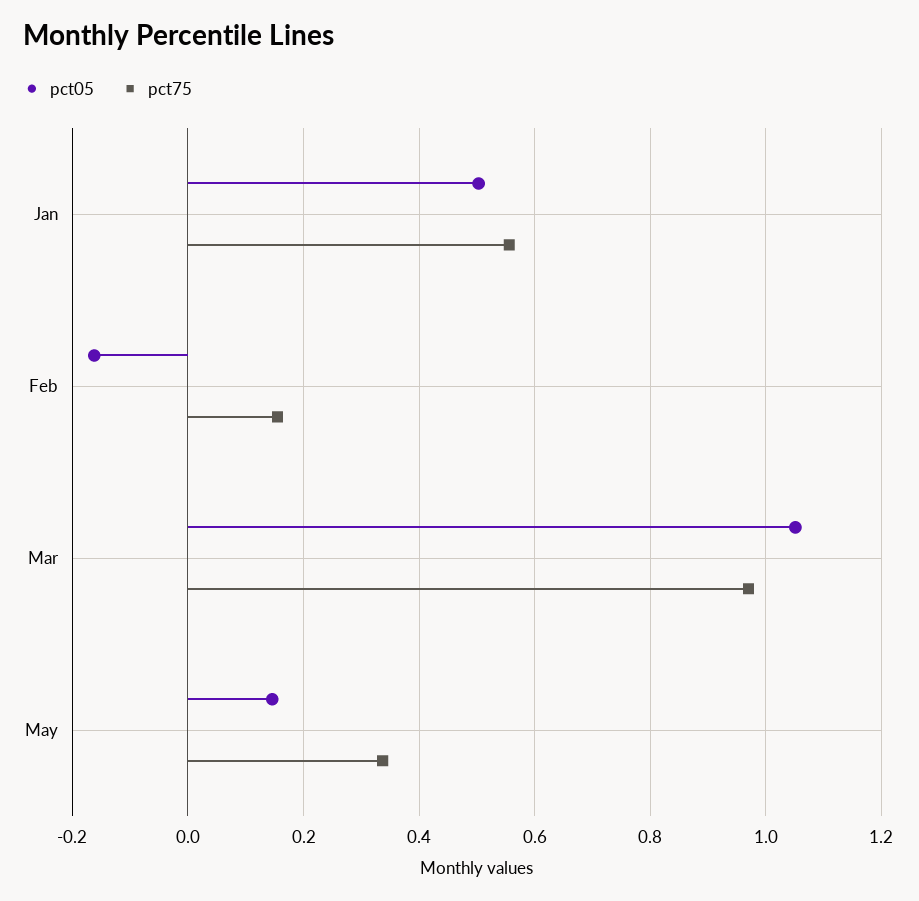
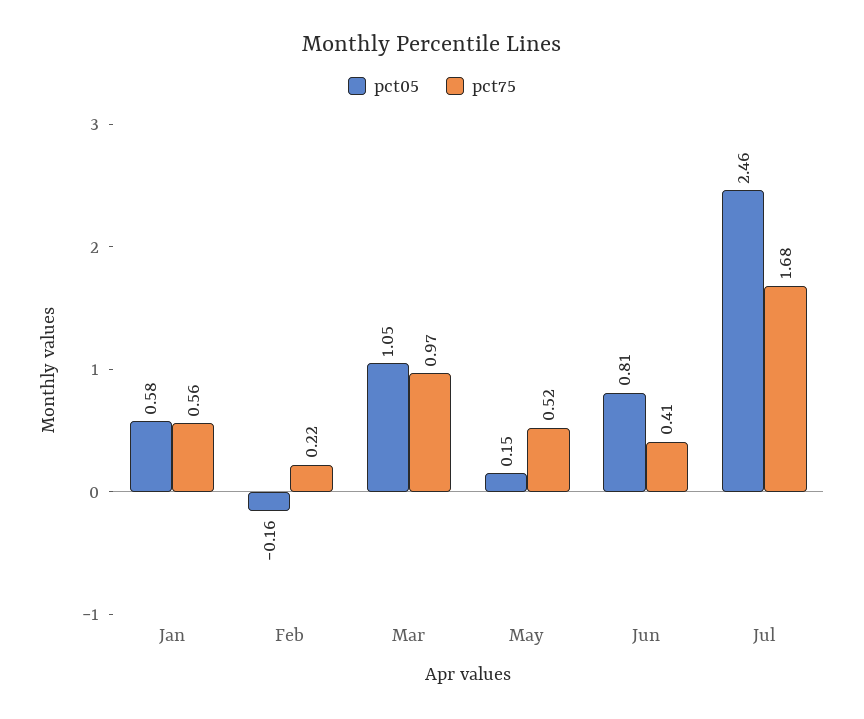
pct05, Jan: 0.5 -> 0.58
pct75, Feb: 0.16 -> 0.22
pct75, May: 0.34 -> 0.52
pct05, Jun: none -> 0.81
pct75, Jun: none -> 0.41
pct05, Jul: none -> 2.46
pct75, Jul: none -> 1.68

